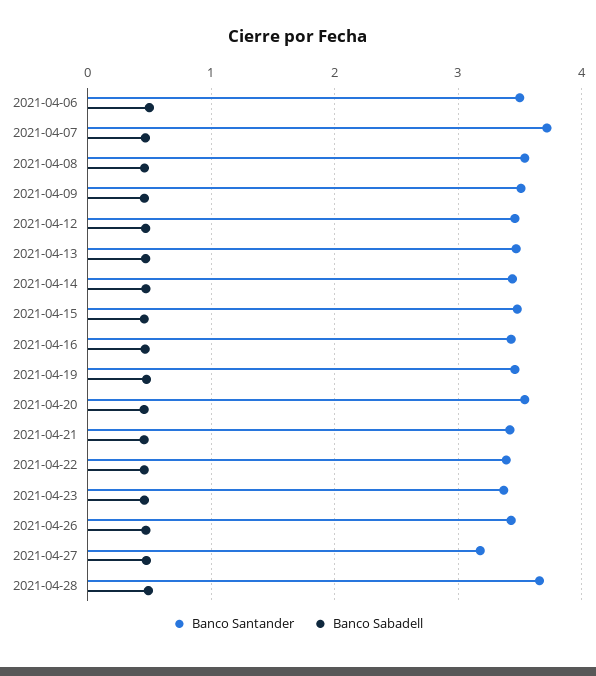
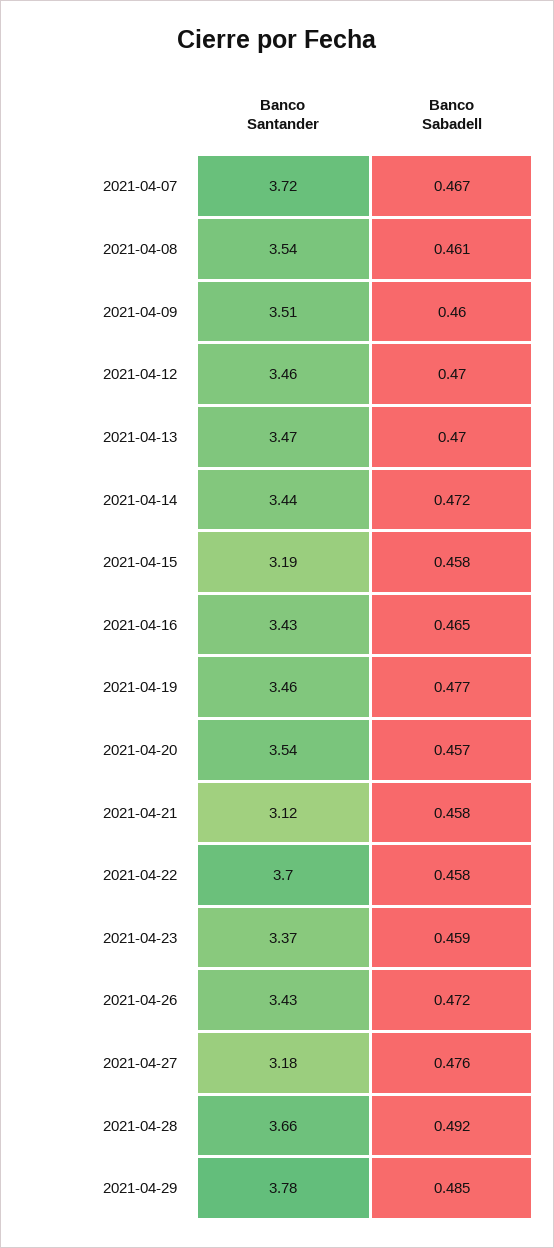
Banco Santander, 2021-04-06: 3.5 -> none
Banco Sabadell, 2021-04-06: 0.5 -> none
Banco Santander, 2021-04-15: 3.5 -> 3.19
Banco Santander, 2021-04-21: 3.4 -> 3.12
Banco Santander, 2021-04-22: 3.4 -> 3.7
Banco Santander, 2021-04-29: none -> 3.78
Banco Sabadell, 2021-04-29: none -> 0.485

